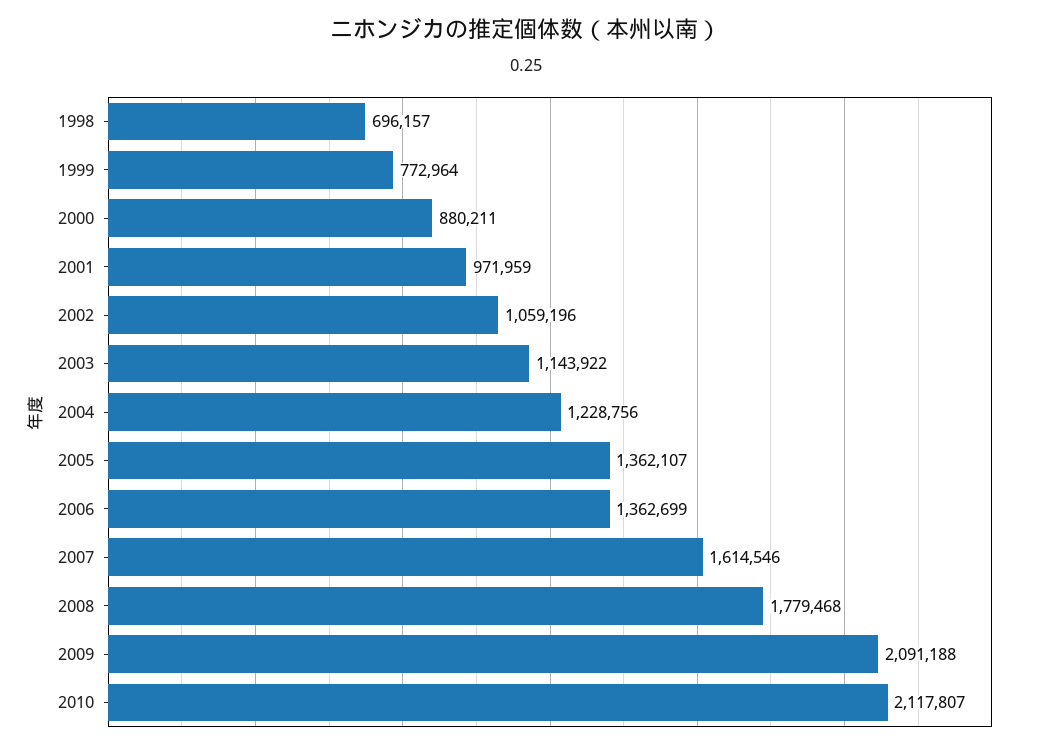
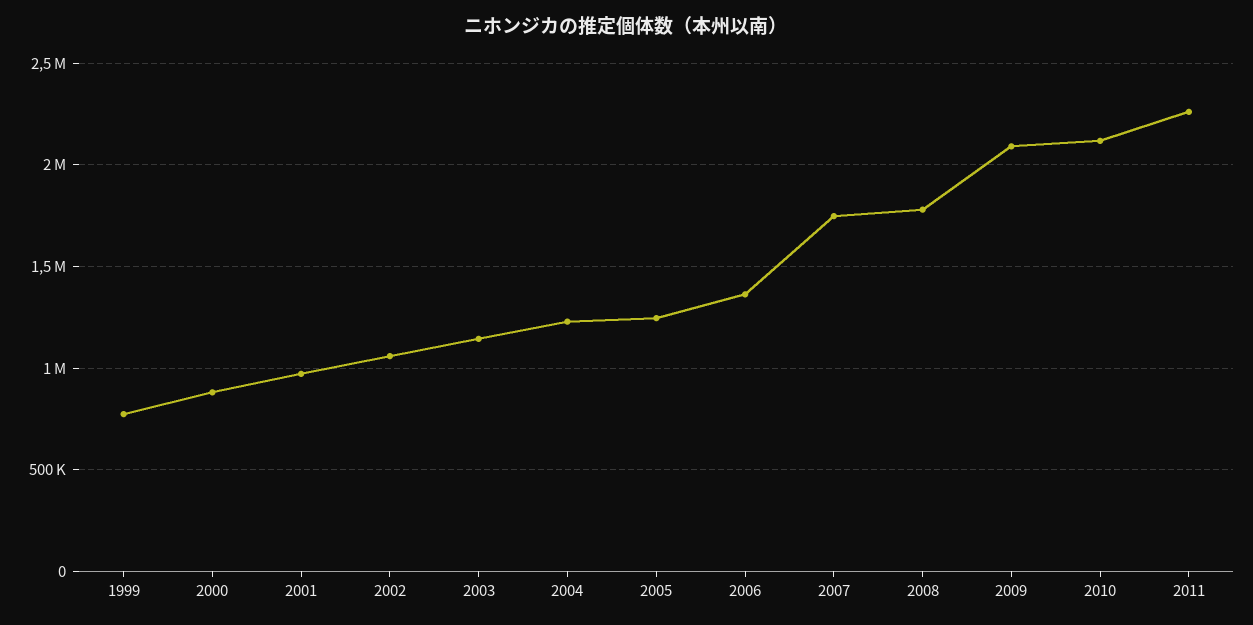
1998: 696157 -> none
2005: 1362107 -> 1250000
2007: 1614546 -> 1750000
2011: none -> 2250000

